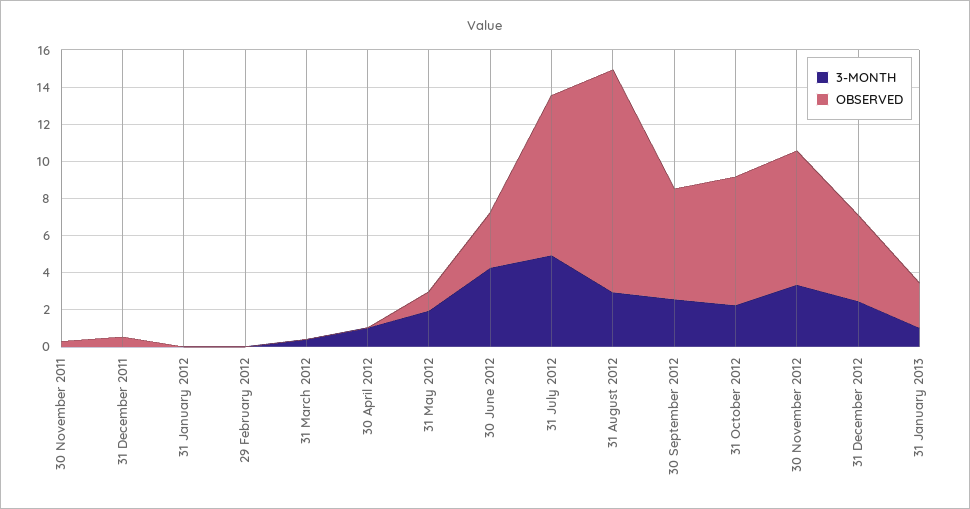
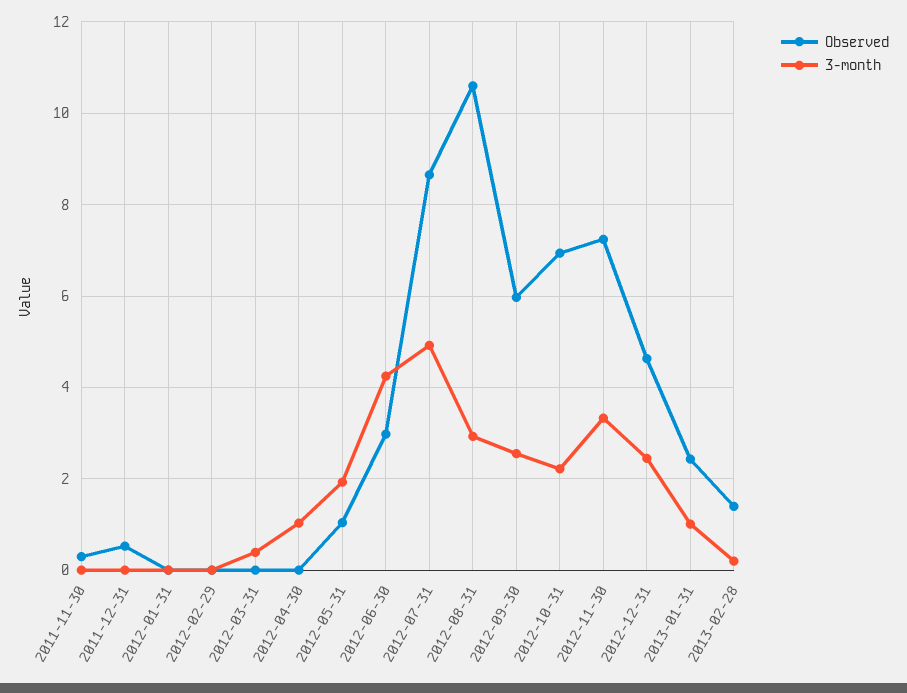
OBSERVED, 31 August 2012: 12 -> 10.6
OBSERVED, 2013-02-28: none -> 1.4
3-MONTH, 2013-02-28: none -> 0.2

